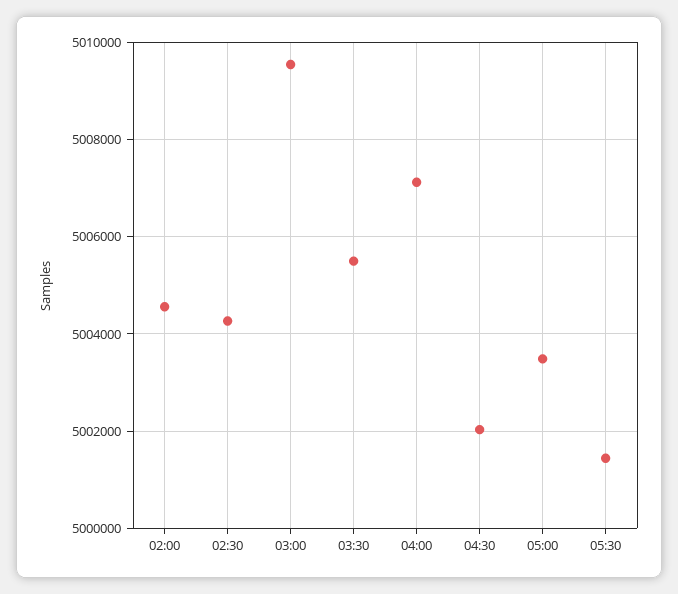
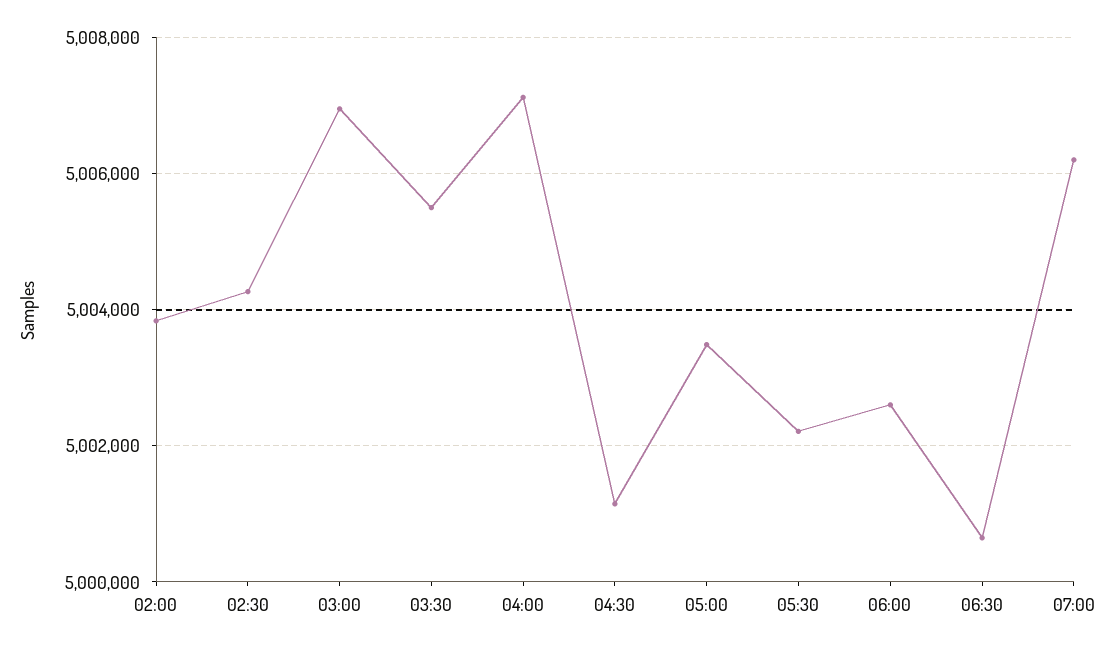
02:00: 5004600 -> 5003800
03:00: 5009600 -> 5007000
04:30: 5002000 -> 5001200
05:30: 5001400 -> 5002200
06:00: none -> 5002600
06:30: none -> 5000600
07:00: none -> 5006200

